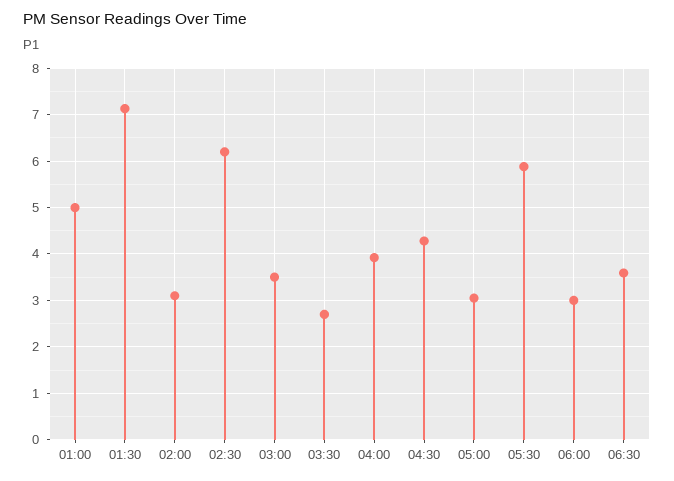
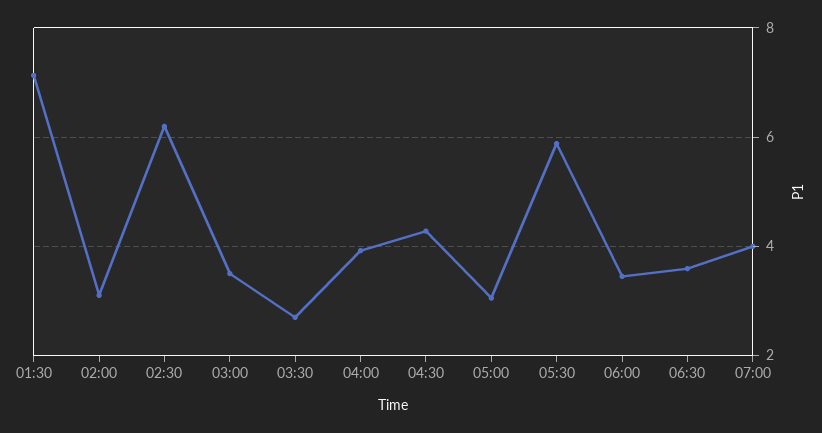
01:00: 5 -> none
06:00: 3 -> 3.4
07:00: none -> 4

